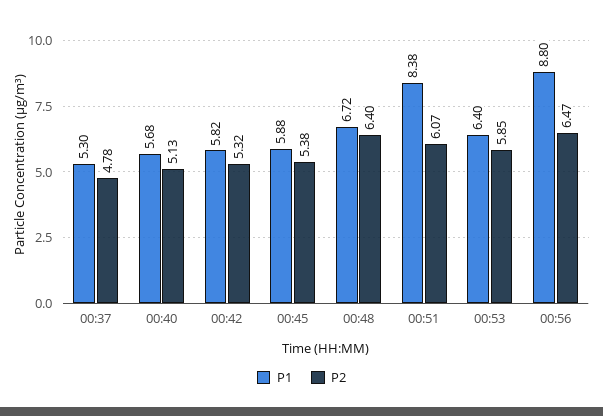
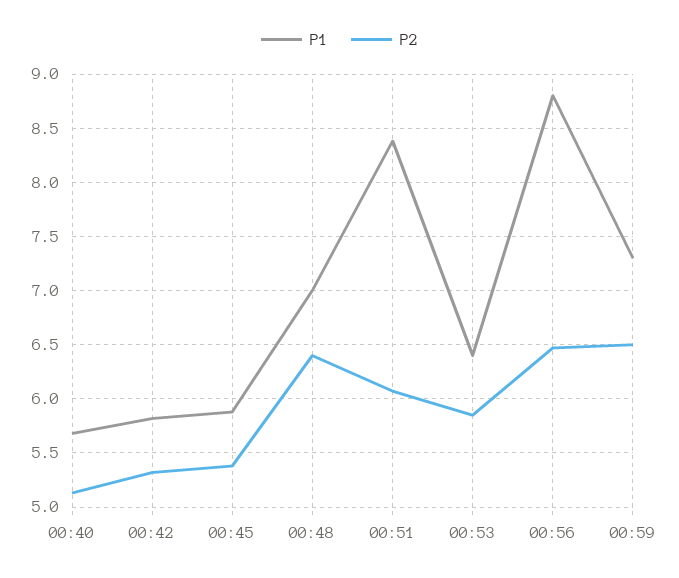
P1, 00:37: 5.3 -> none
P2, 00:37: 4.78 -> none
P1, 00:48: 6.72 -> 7
P1, 00:59: none -> 7.3
P2, 00:59: none -> 6.5

